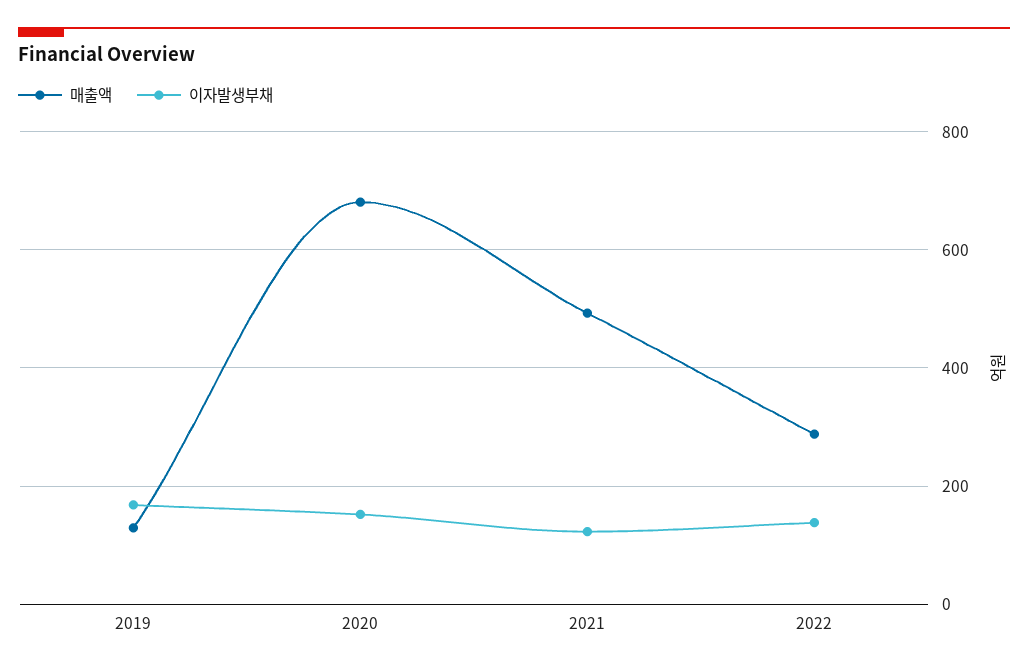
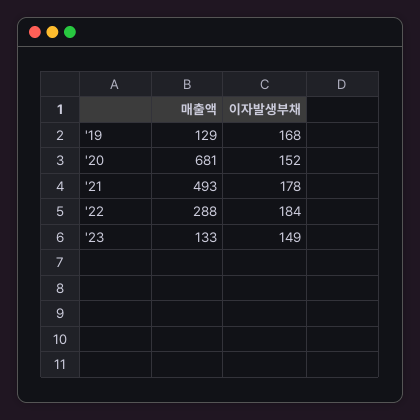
이자발생부채, 2021: 120 -> 178
이자발생부채, 2022: 140 -> 184
매출액, '23: none -> 133
이자발생부채, '23: none -> 149

